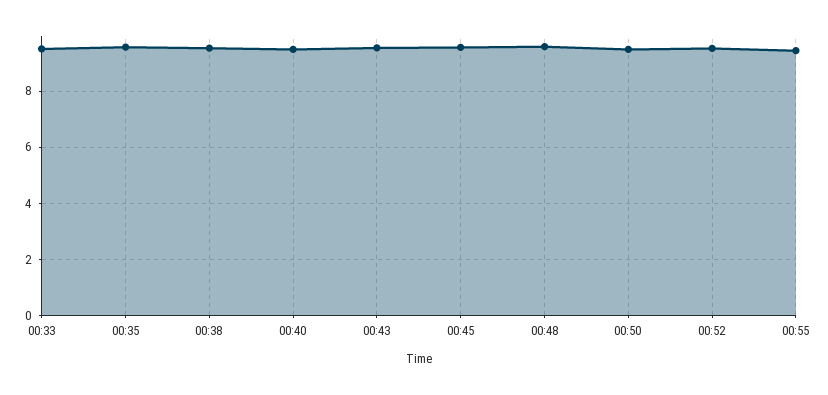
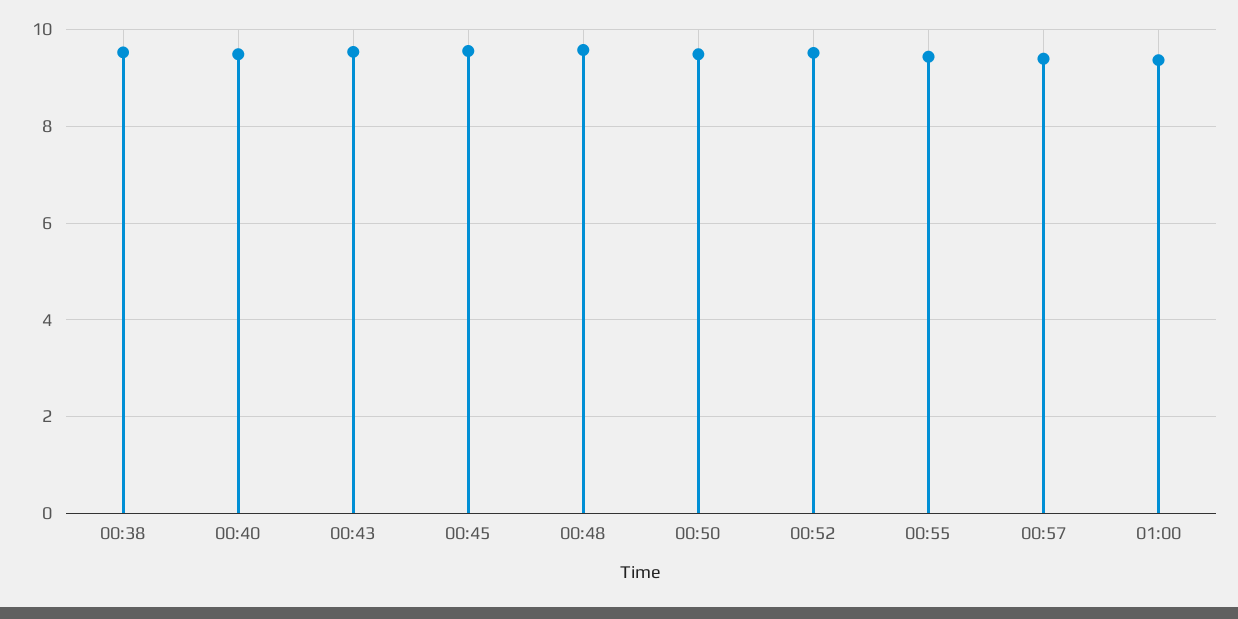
00:33: 9.5 -> none
00:35: 9.5 -> none
00:57: none -> 9.4
01:00: none -> 9.4

